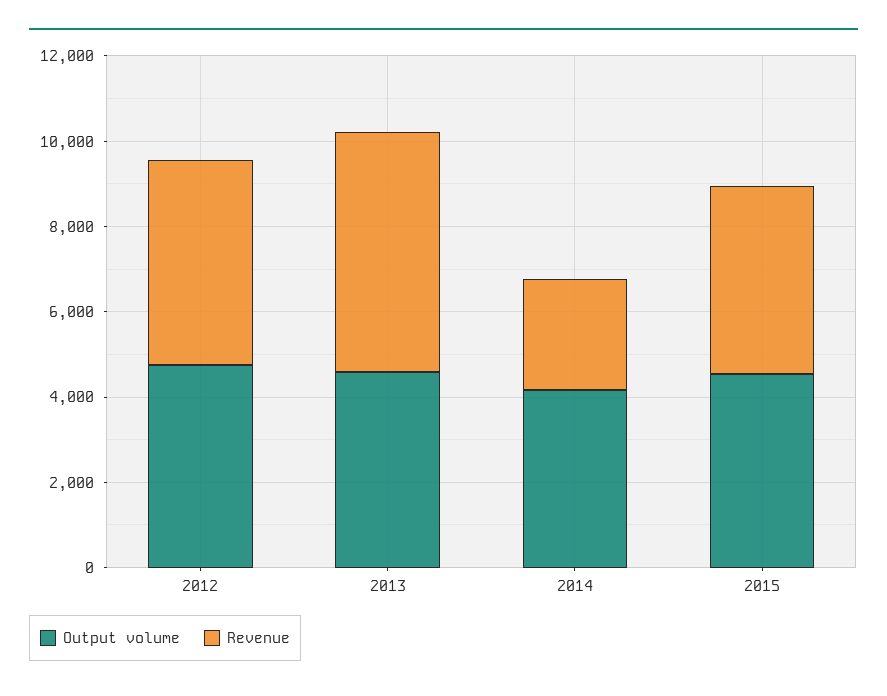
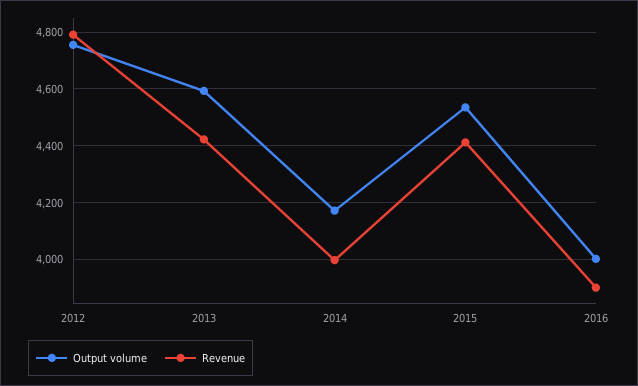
Revenue, 2013: 5500 -> 4425
Revenue, 2014: 2500 -> 4000
Output volume, 2016: none -> 4000
Revenue, 2016: none -> 3900

